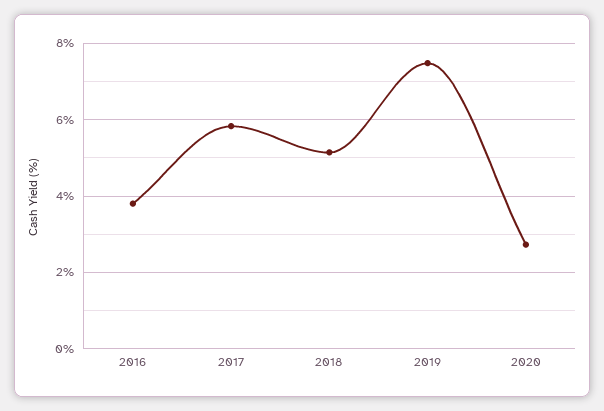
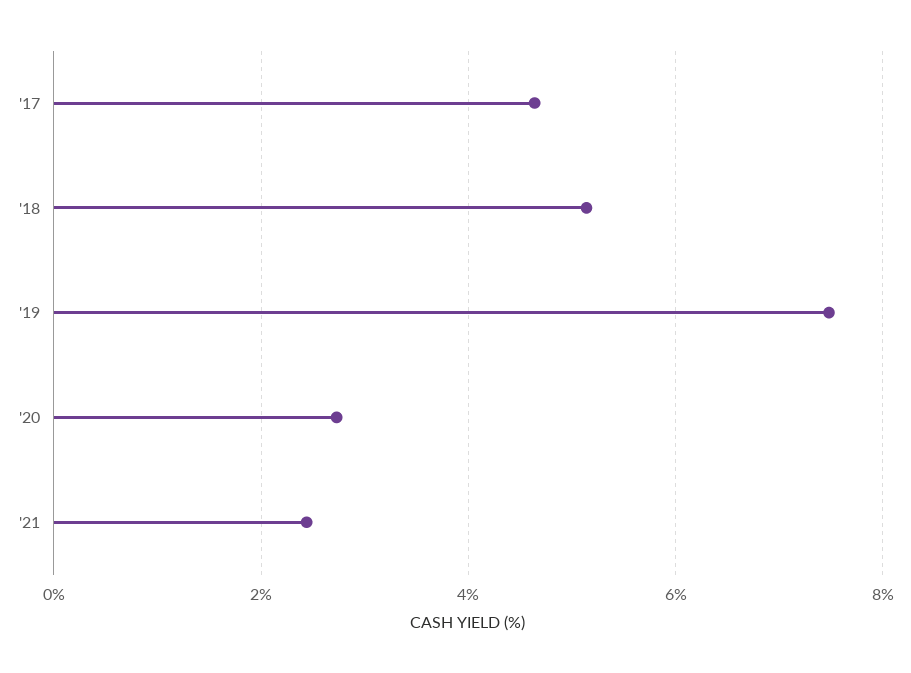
2016: 3.8 -> none
2017: 5.8 -> 4.6
'21: none -> 2.4

